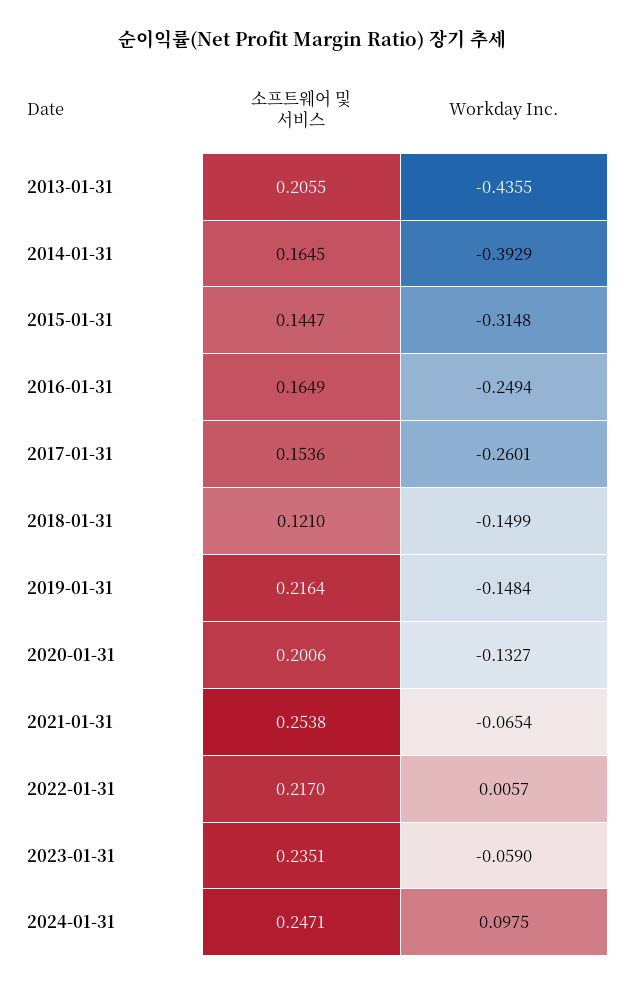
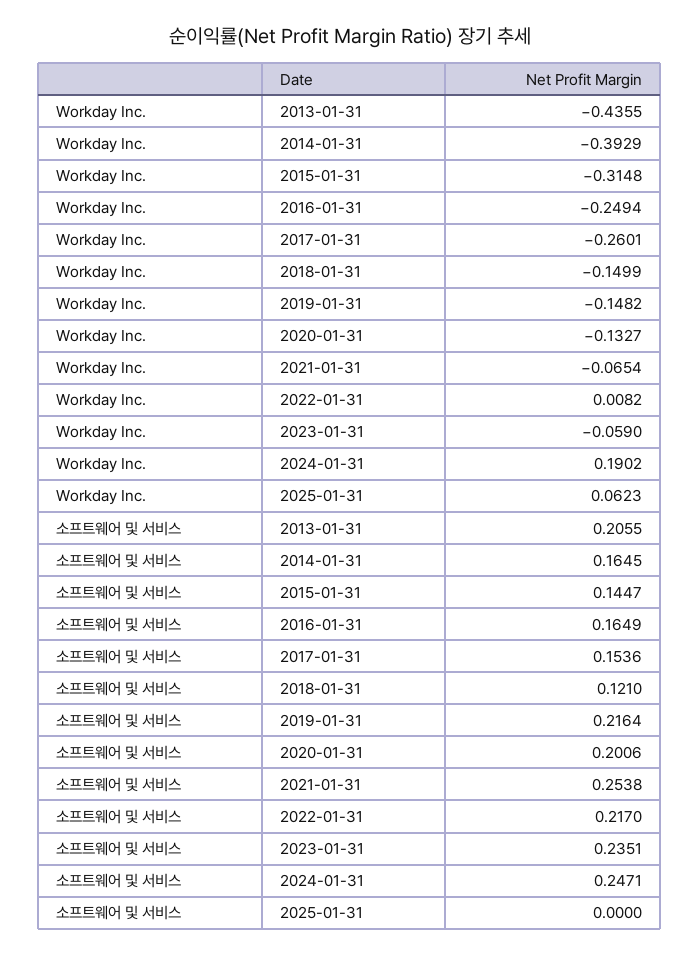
Workday Inc., 2019-01-31: -0.1484 -> -0.1482
Workday Inc., 2022-01-31: 0.0057 -> 0.0082
Workday Inc., 2024-01-31: 0.0975 -> 0.1902
Workday Inc., 2025-01-31: none -> 0.0623
소프트웨어 및 서비스, 2025-01-31: none -> 0

